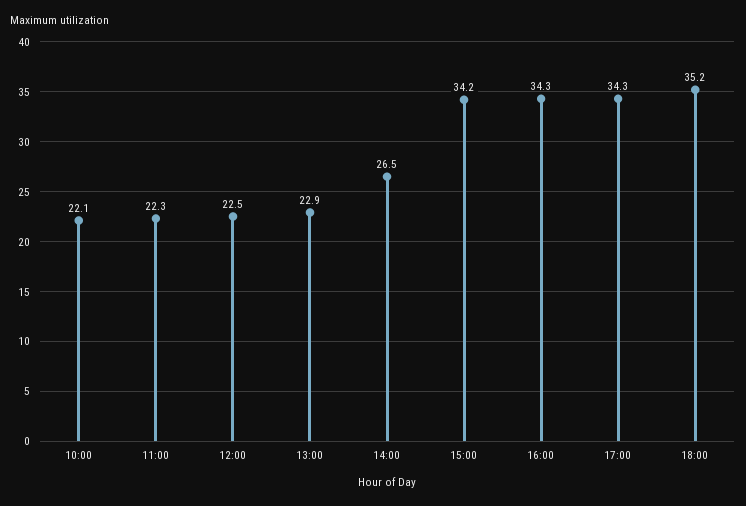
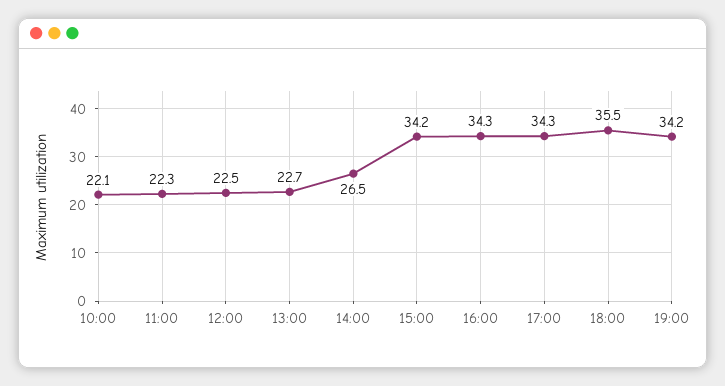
13:00: 22.9 -> 22.7
18:00: 35.2 -> 35.5
19:00: none -> 34.2

